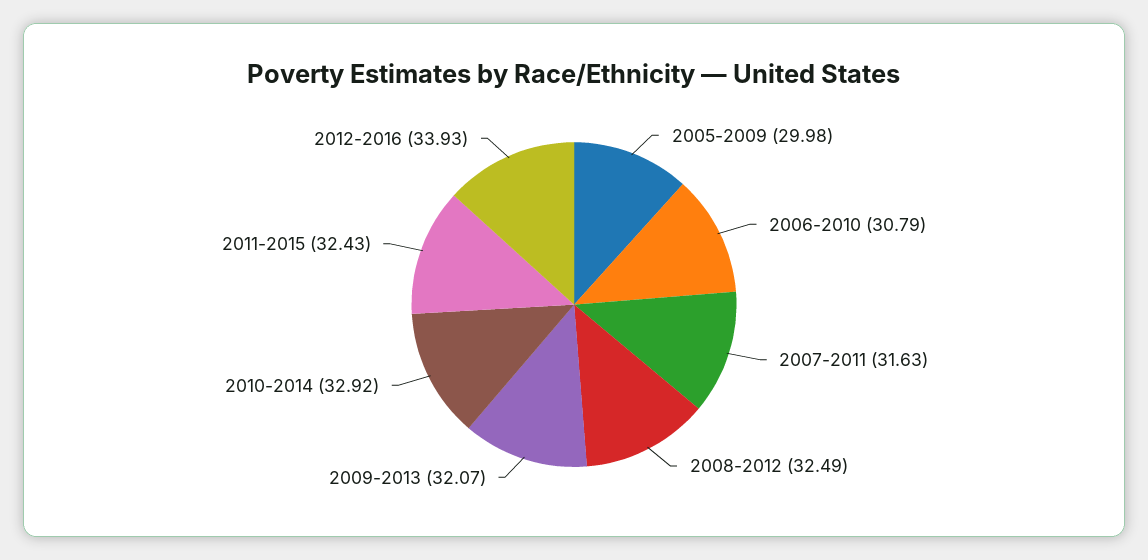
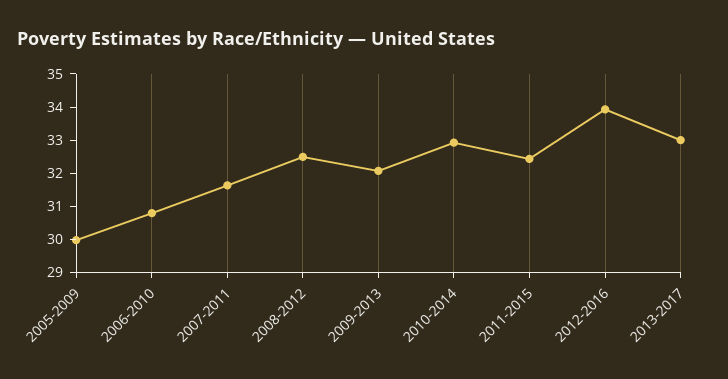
2013-2017: none -> 33

